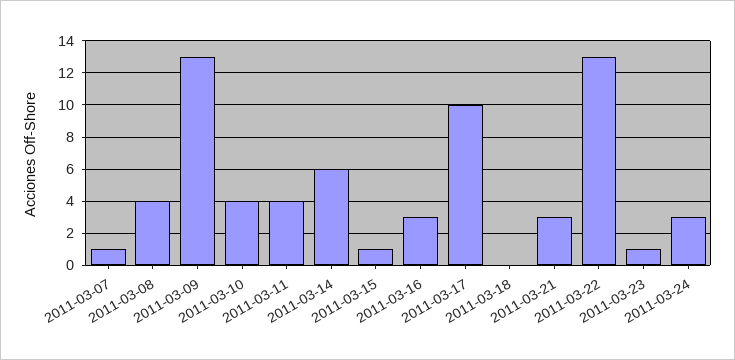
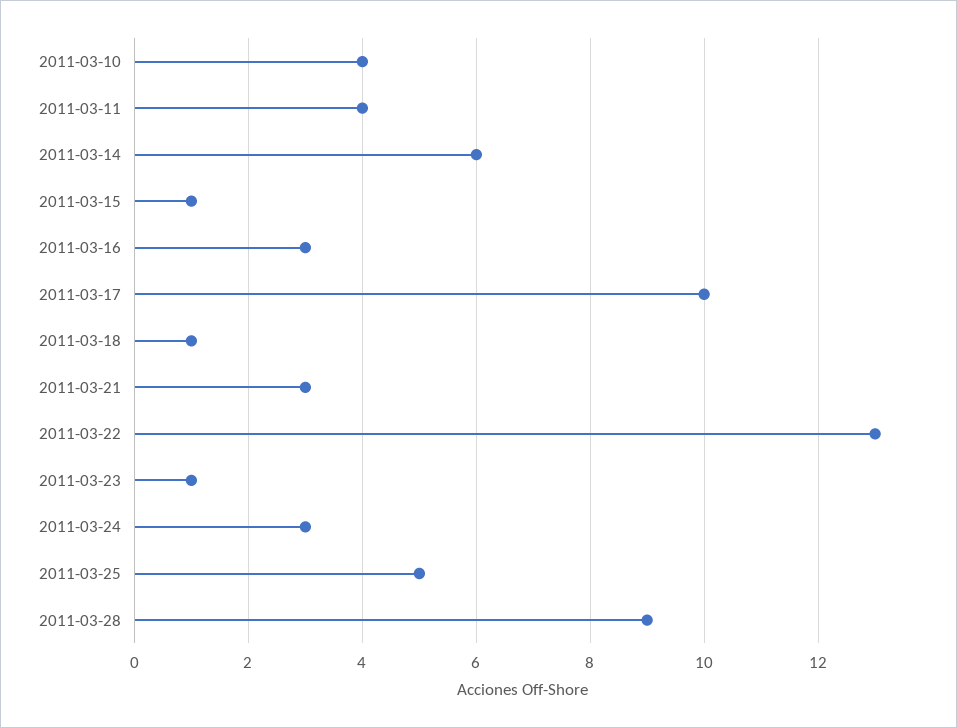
2011-03-07: 1 -> none
2011-03-08: 4 -> none
2011-03-09: 13 -> none
2011-03-18: 0 -> 1
2011-03-25: none -> 5
2011-03-28: none -> 9

